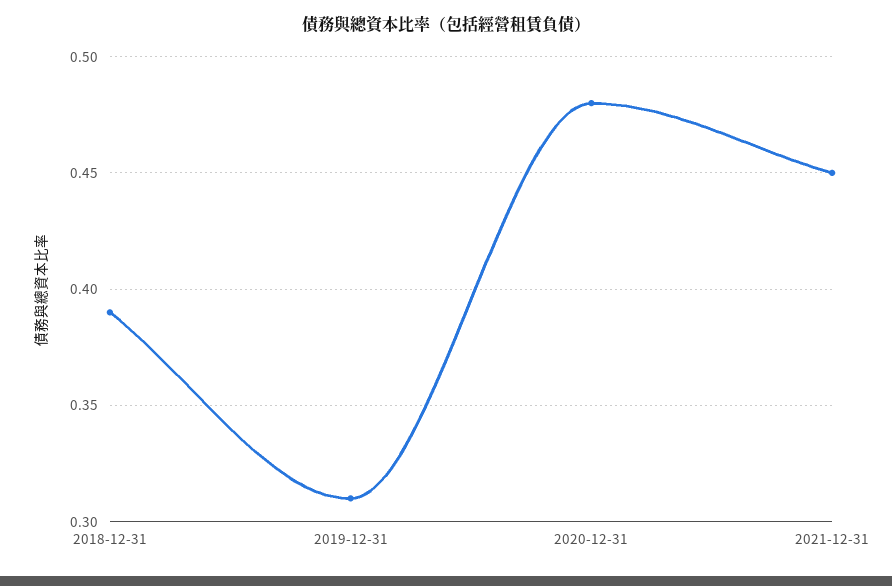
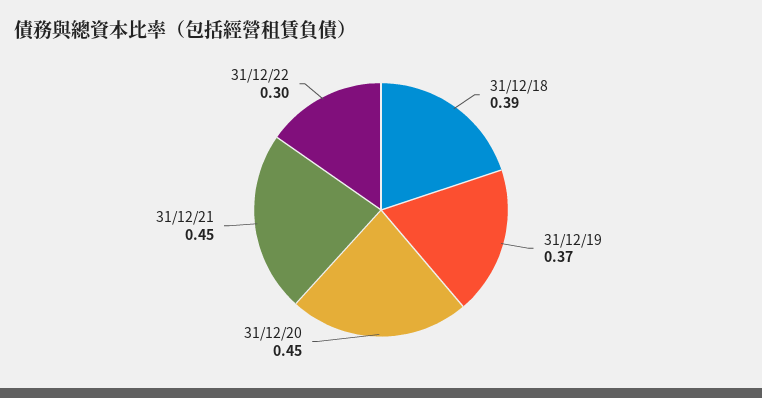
2019-12-31: 0.31 -> 0.37
2020-12-31: 0.48 -> 0.45
31/12/22: none -> 0.3

